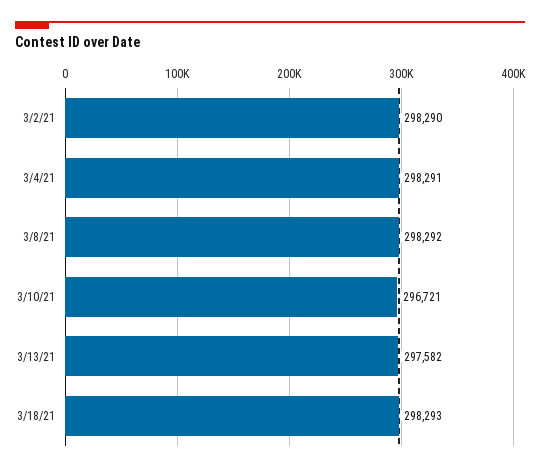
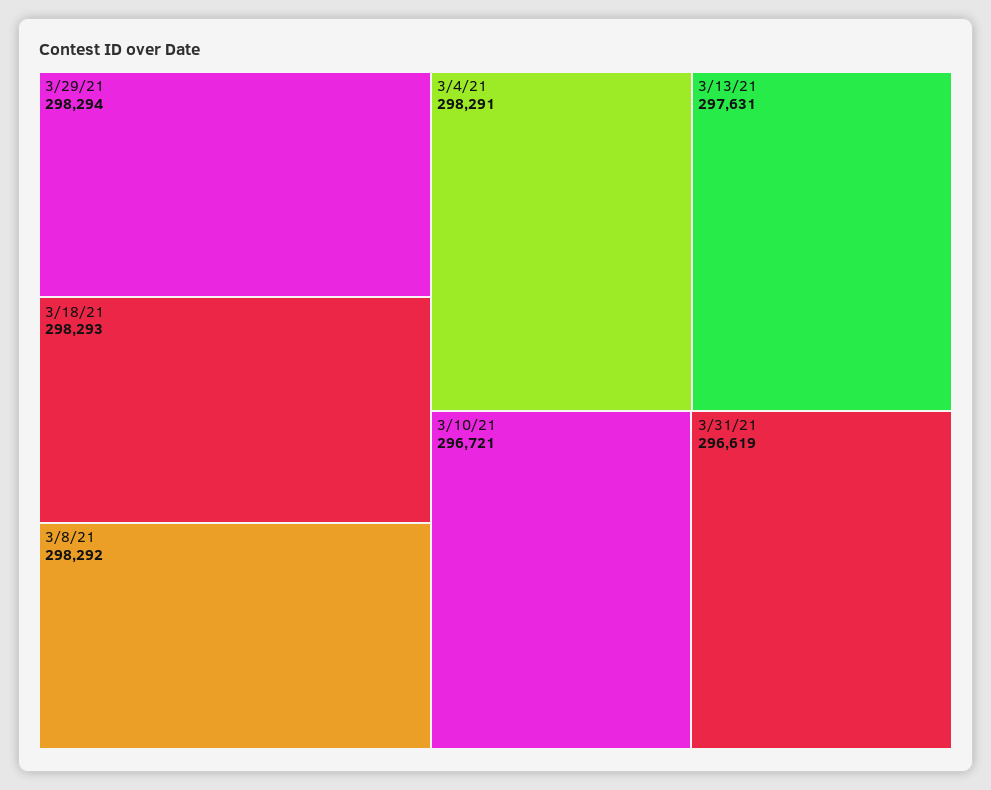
3/2/21: 298290 -> none
3/13/21: 297582 -> 297631
3/29/21: none -> 298294
3/31/21: none -> 296619

